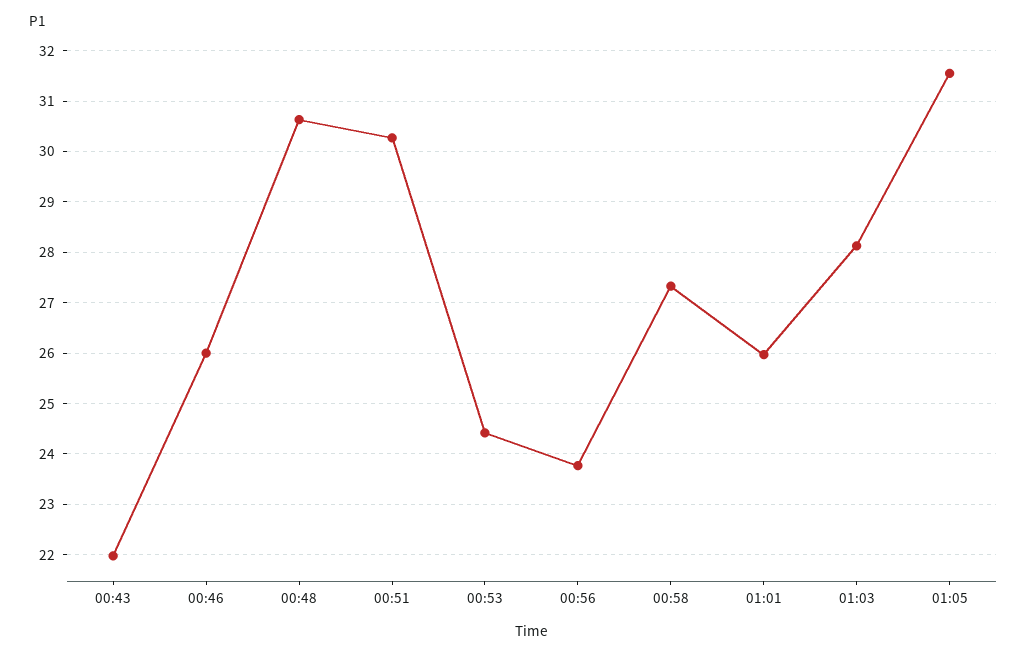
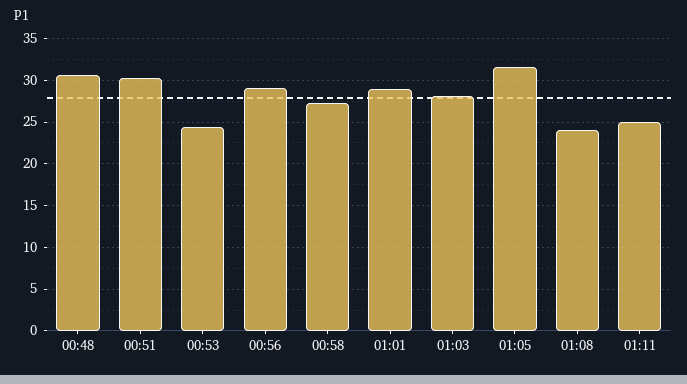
00:43: 22 -> none
00:46: 26 -> none
00:56: 23.8 -> 29
01:01: 26 -> 29
01:08: none -> 24
01:11: none -> 25

